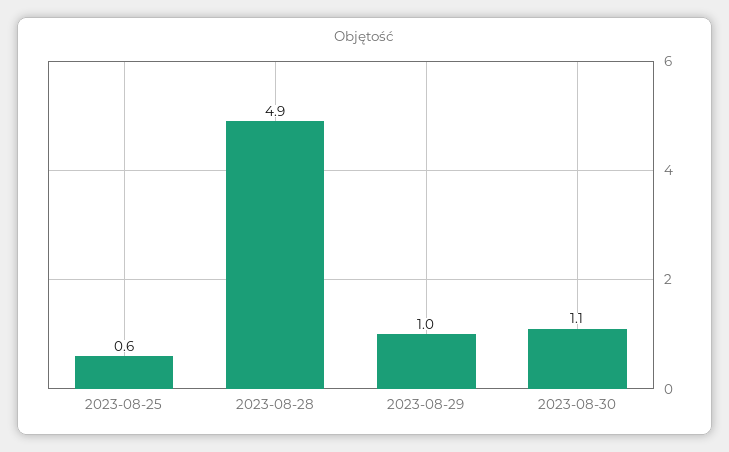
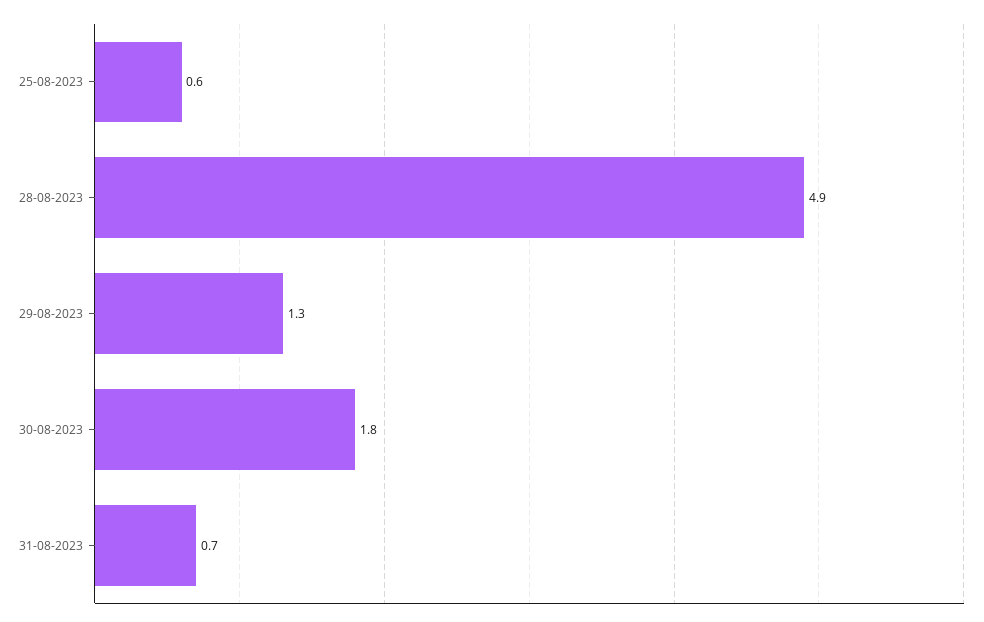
2023-08-29: 1 -> 1.3
2023-08-30: 1.1 -> 1.8
31-08-2023: none -> 0.7

